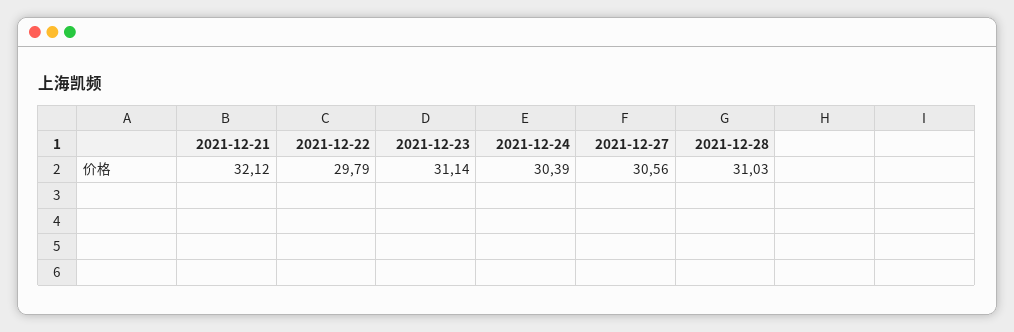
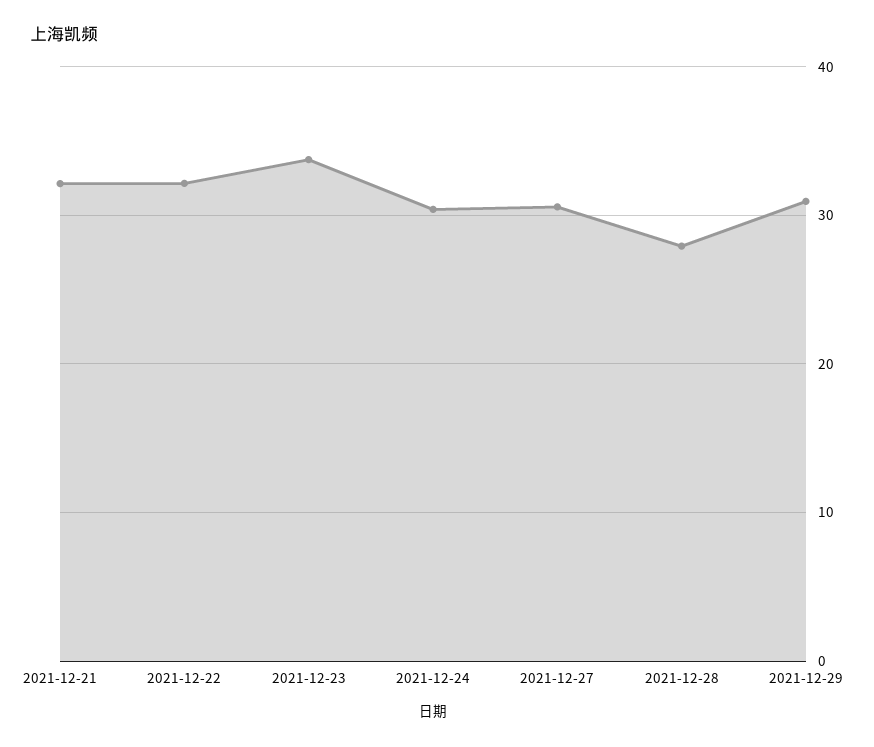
2021-12-22: 29.79 -> 32
2021-12-23: 31.14 -> 34
2021-12-28: 31.03 -> 28
2021-12-29: none -> 31

